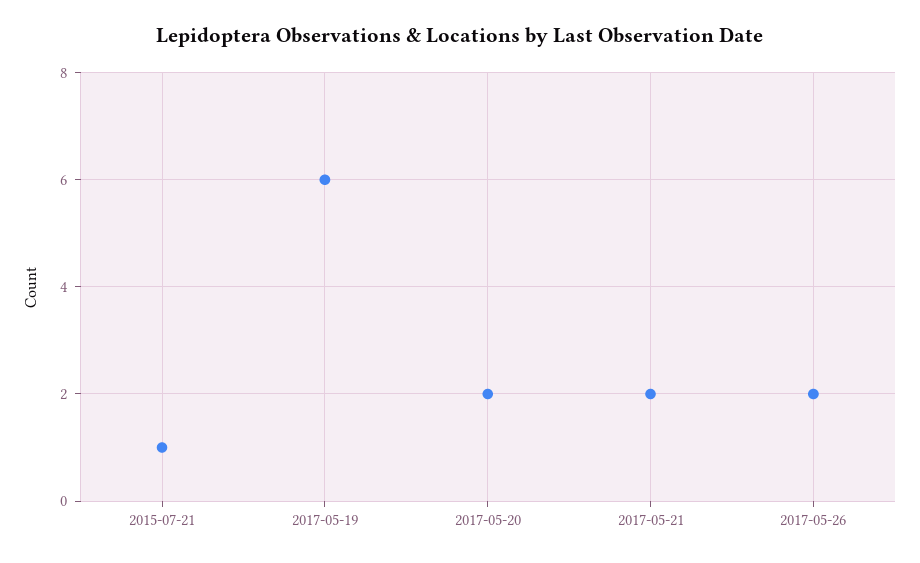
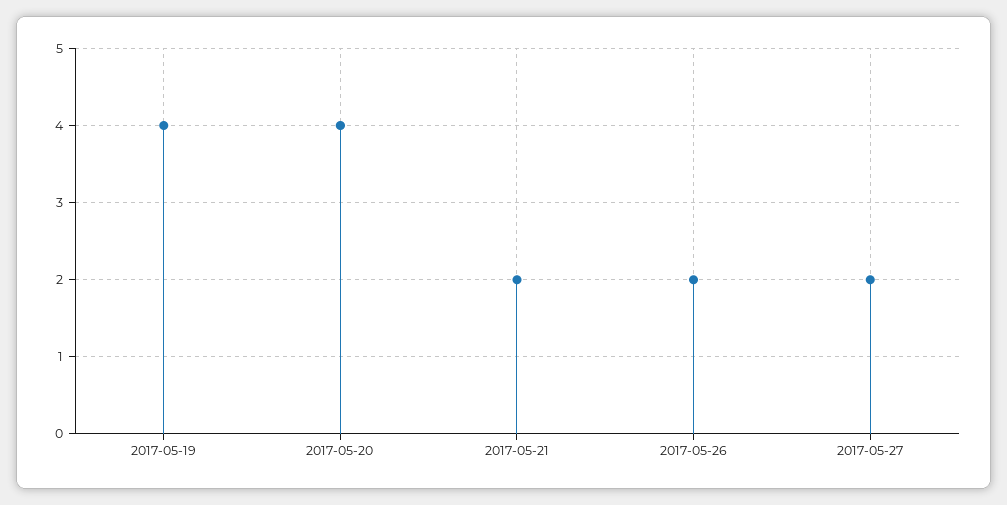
2015-07-21: 1 -> none
2017-05-19: 6 -> 4
2017-05-20: 2 -> 4
2017-05-27: none -> 2

